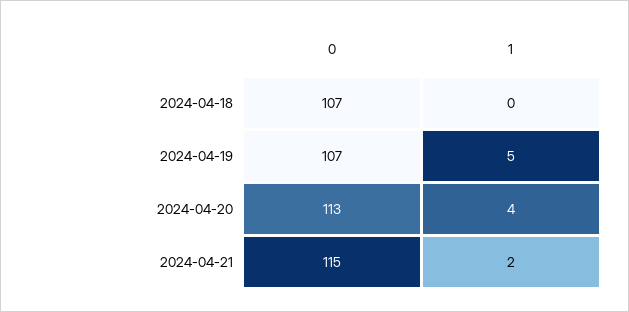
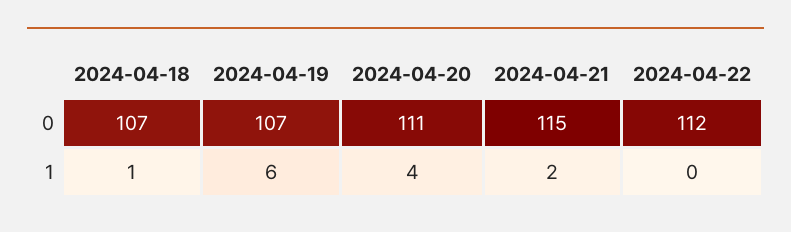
1, 2024-04-18: 0 -> 1
1, 2024-04-19: 5 -> 6
0, 2024-04-20: 113 -> 111
0, 2024-04-22: none -> 112
1, 2024-04-22: none -> 0

